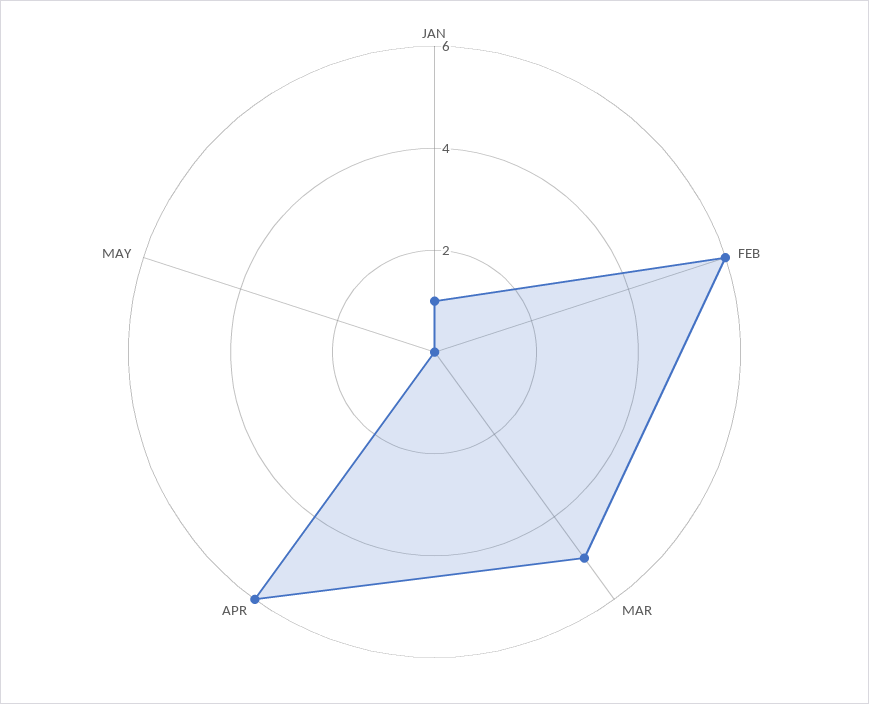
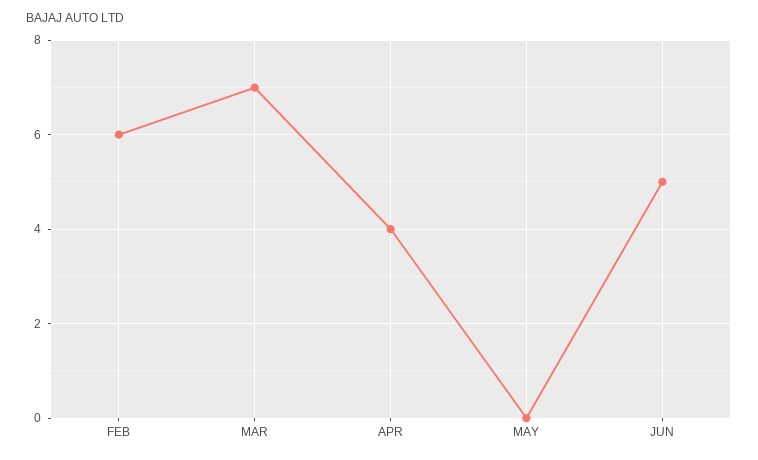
JAN: 1 -> none
MAR: 5 -> 7
APR: 6 -> 4
JUN: none -> 5

